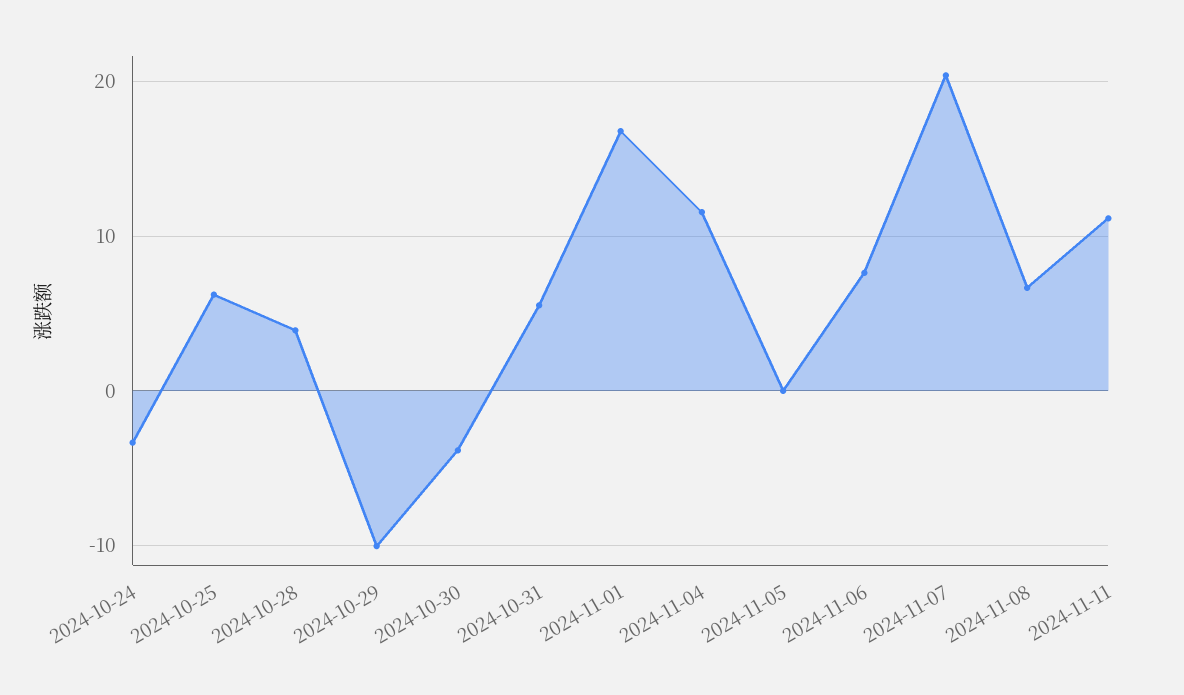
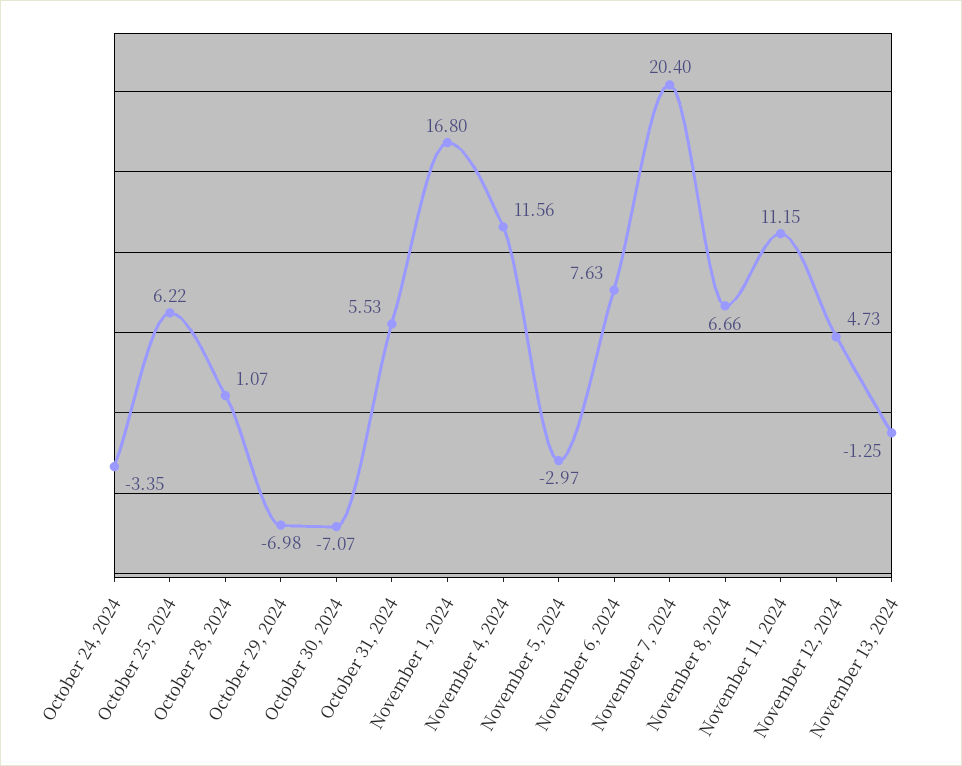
2024-10-28: 4 -> 1.07
2024-10-29: -10 -> -6.98
2024-10-30: -4 -> -7.07
2024-11-05: 0 -> -2.97
November 12, 2024: none -> 4.73
November 13, 2024: none -> -1.25

